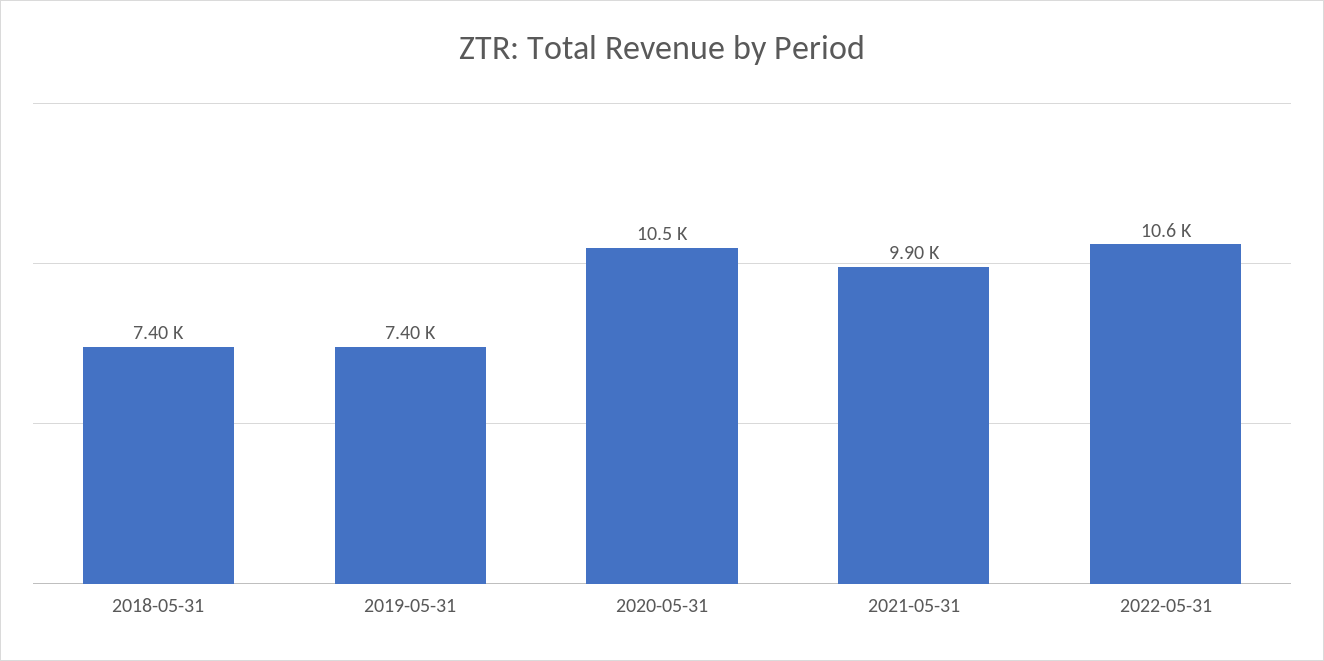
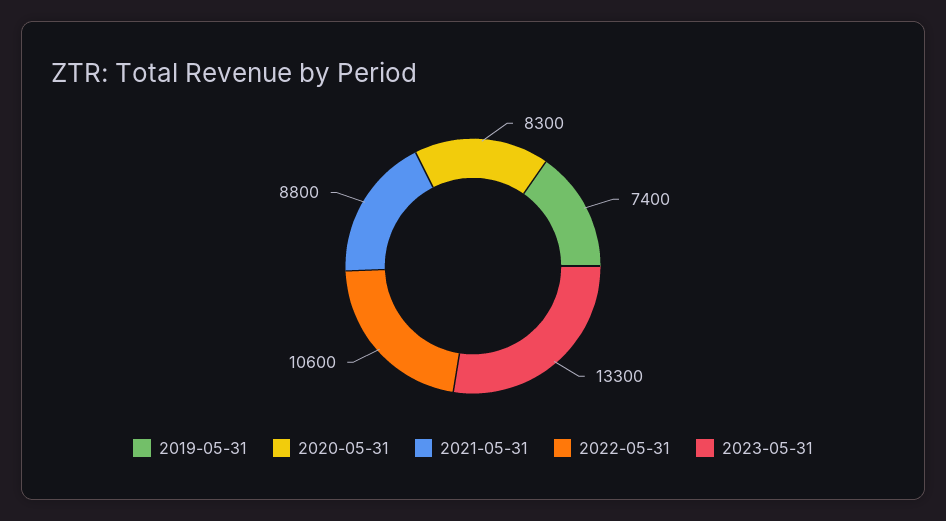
2018-05-31: 7400 -> none
2020-05-31: 10500 -> 8300
2021-05-31: 9900 -> 8800
2023-05-31: none -> 13300

